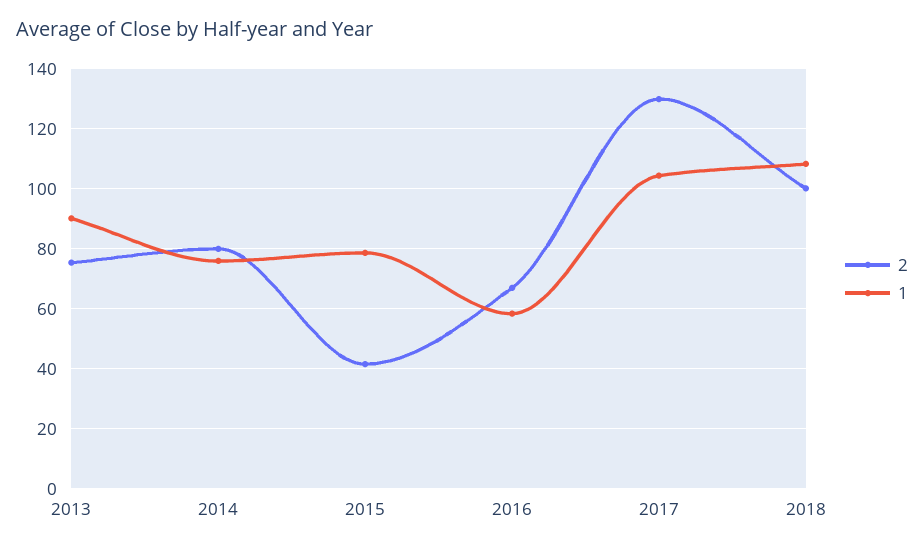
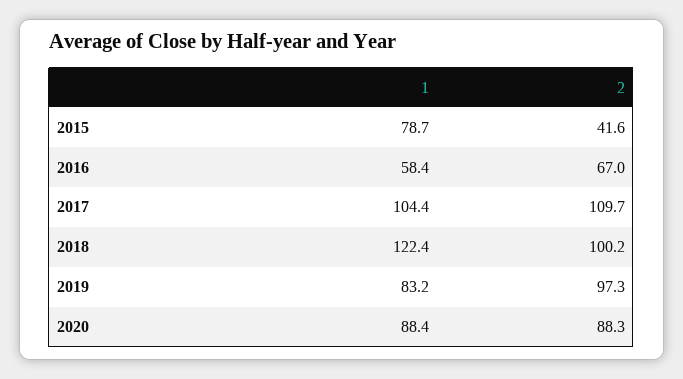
2, 2013: 76 -> none
1, 2013: 90 -> none
2, 2014: 80 -> none
1, 2014: 76 -> none
2, 2017: 130 -> 109.7
1, 2018: 108 -> 122.4
1, 2019: none -> 83.2
2, 2019: none -> 97.3
1, 2020: none -> 88.4
2, 2020: none -> 88.3

